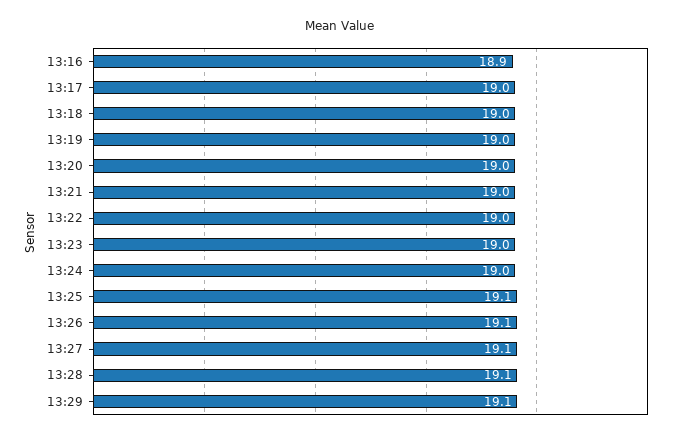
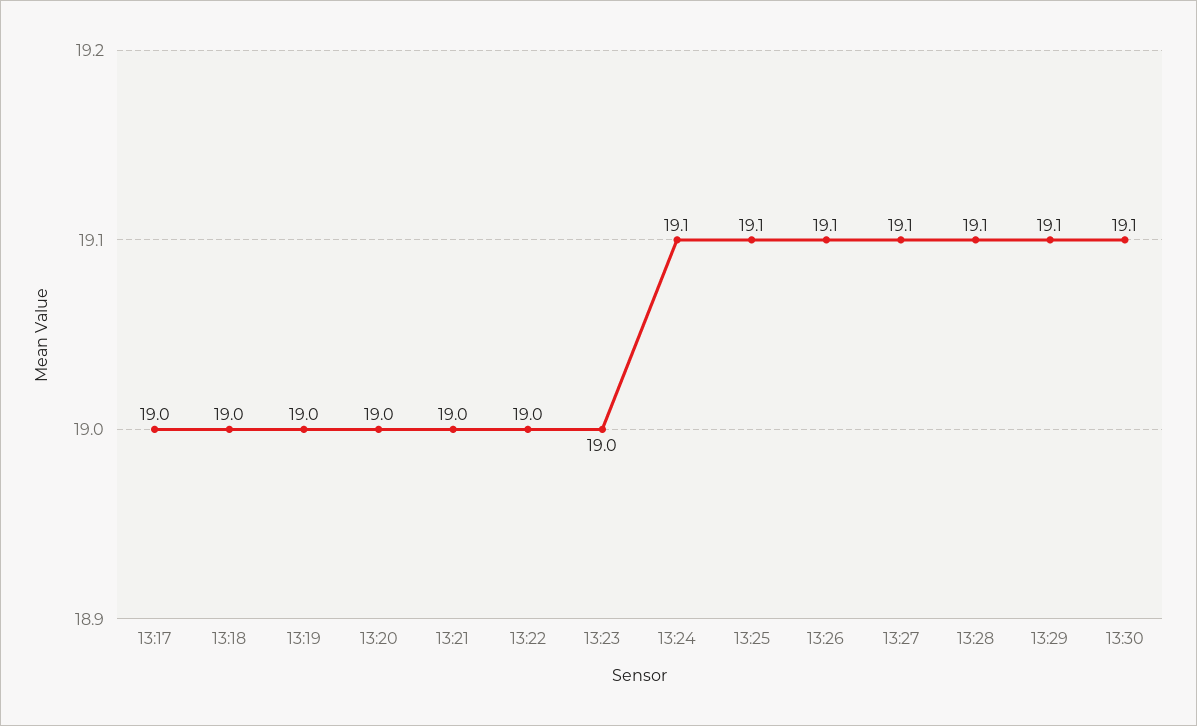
13:16: 18.9 -> none
13:24: 19 -> 19.1
13:30: none -> 19.1

